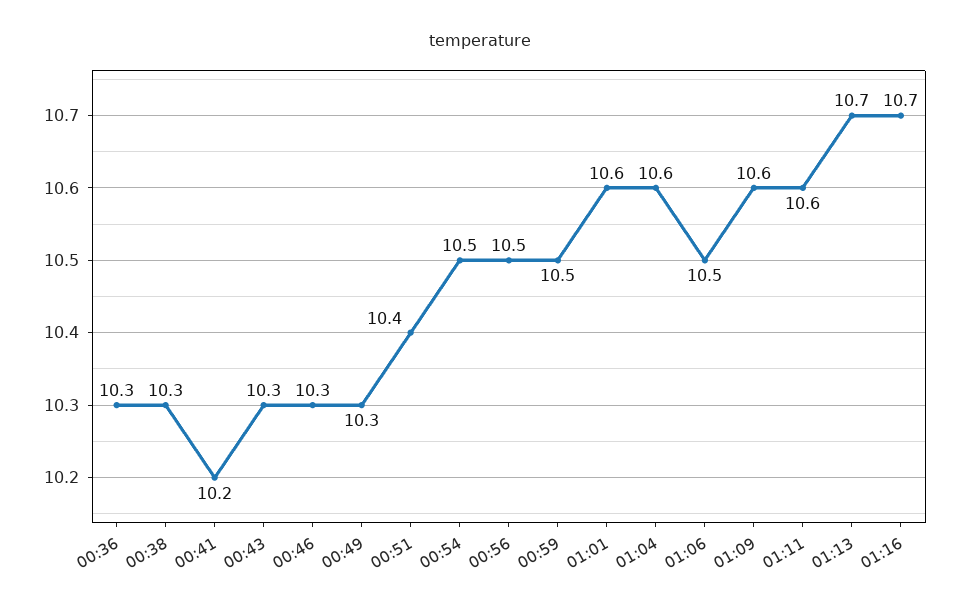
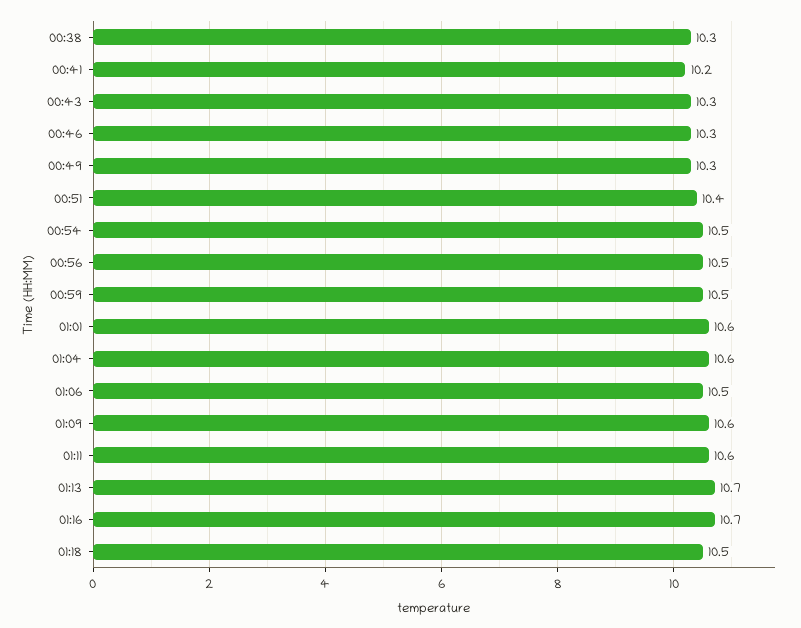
00:36: 10.3 -> none
01:18: none -> 10.5

